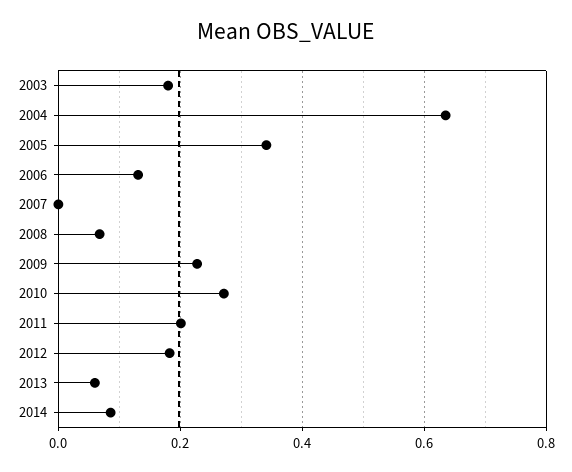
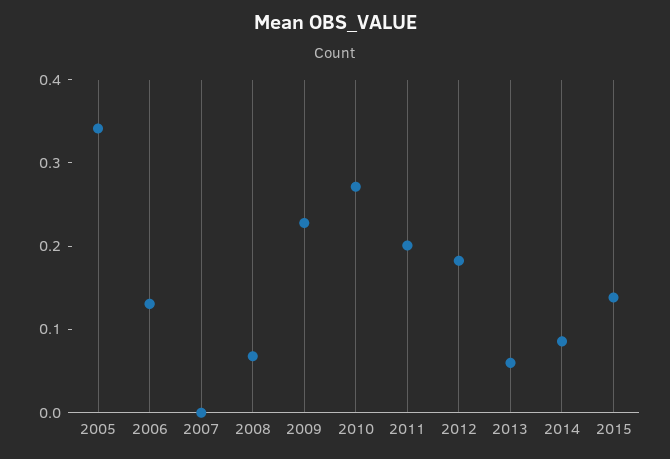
2003: 0.18 -> none
2004: 0.64 -> none
2015: none -> 0.14

